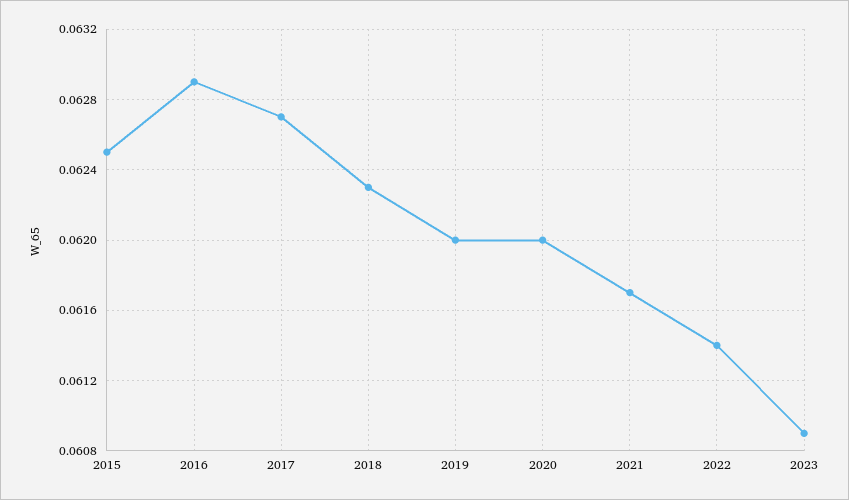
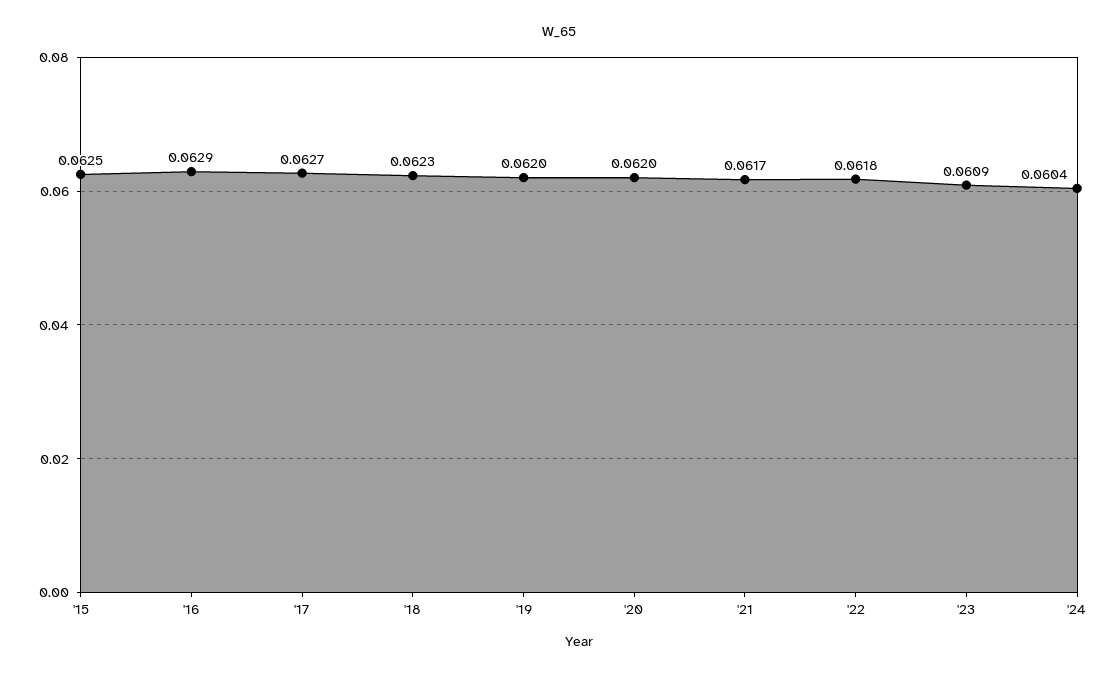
2022: 0.0614 -> 0.0618
'24: none -> 0.0604

